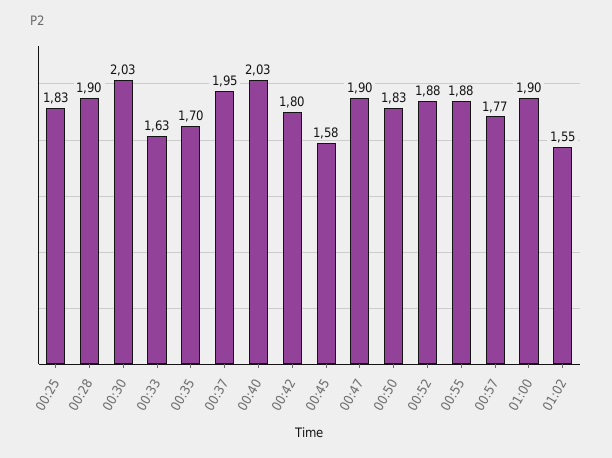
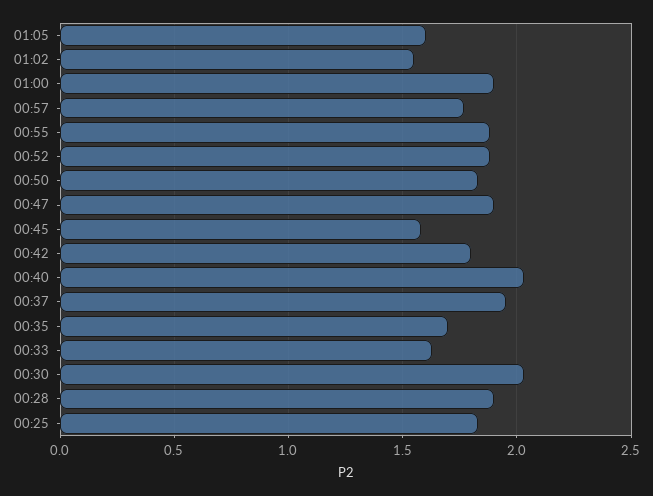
01:05: none -> 1.6

